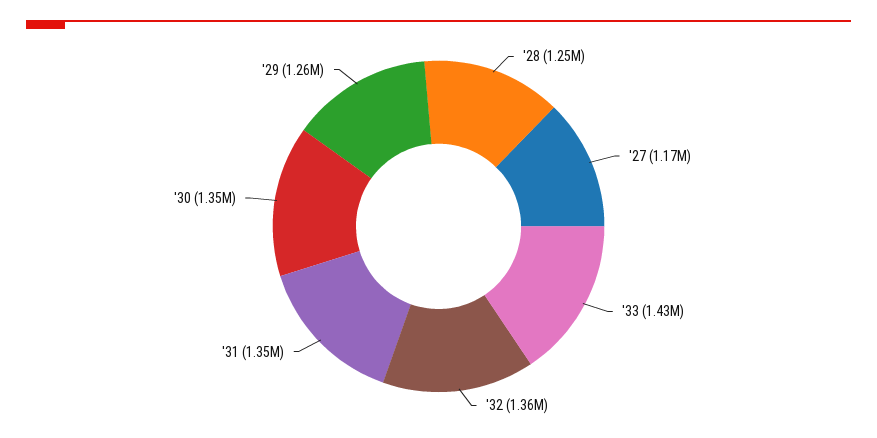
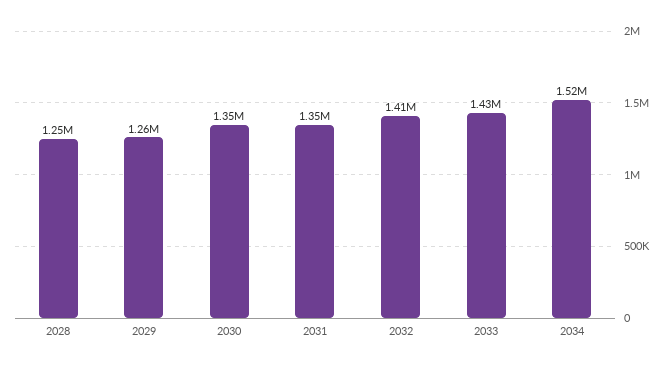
'27: 1170000 -> none
'32: 1360000 -> 1410000
2034: none -> 1520000

